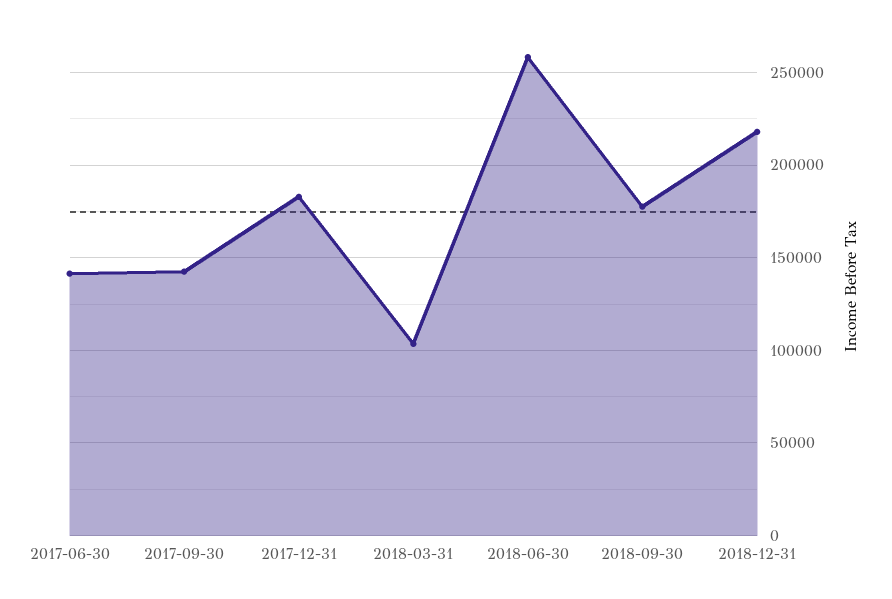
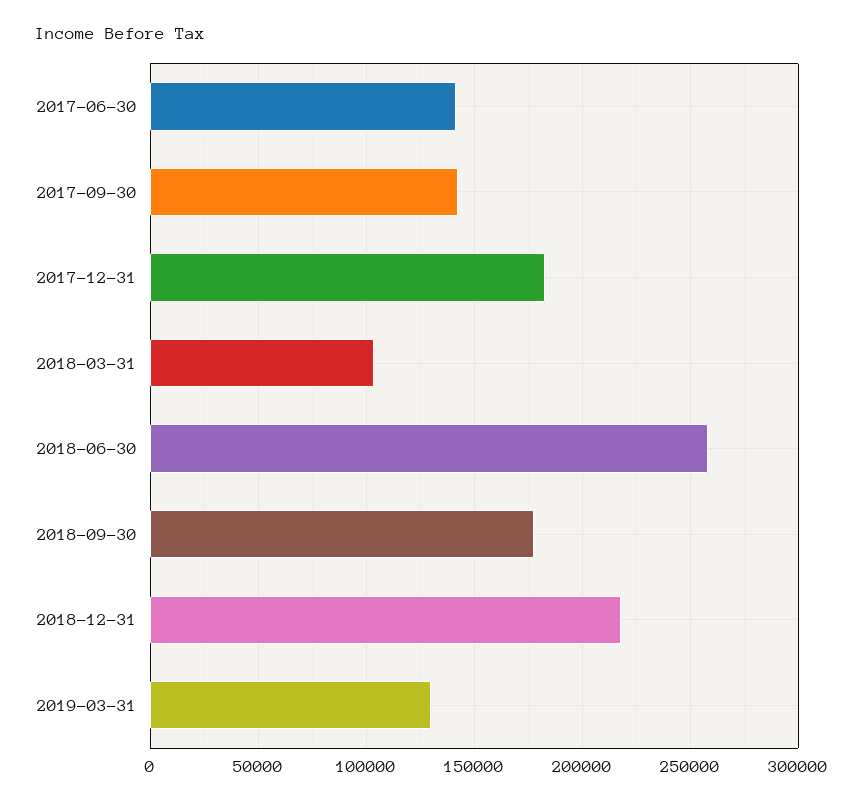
2019-03-31: none -> 130000

